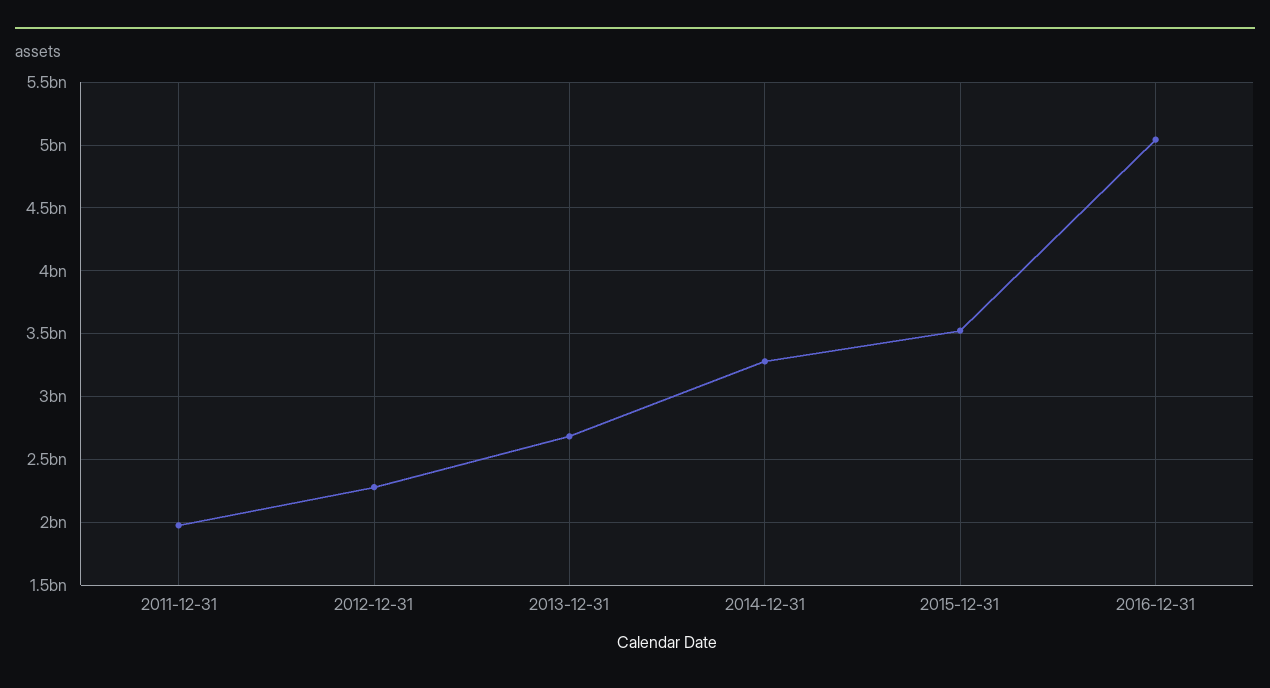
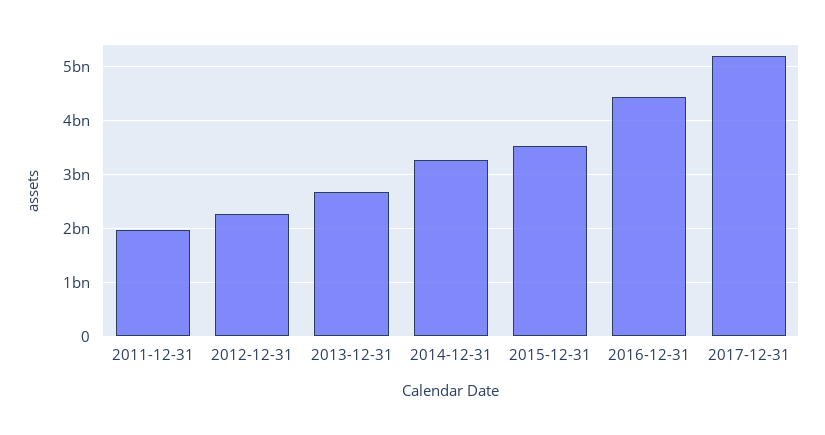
2016-12-31: 5050000000 -> 4400000000
2017-12-31: none -> 5200000000

